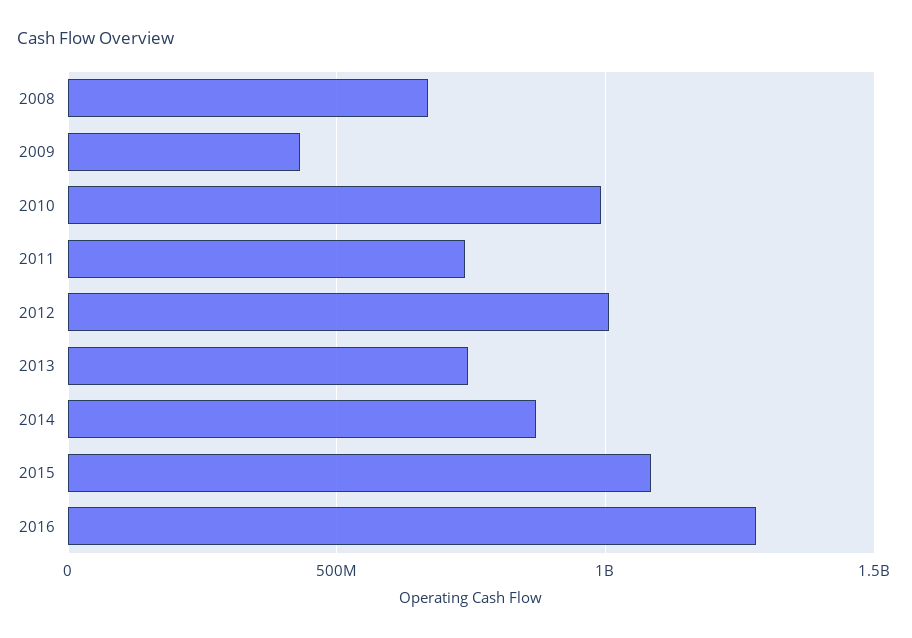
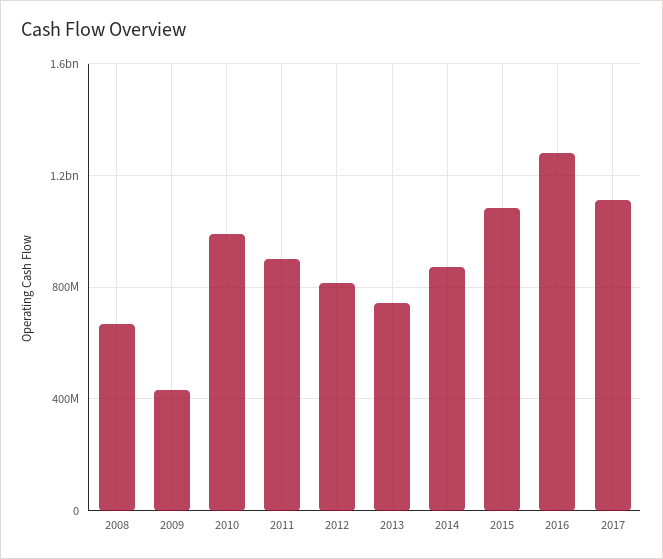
2011: 750000000 -> 900000000
2012: 1000000000 -> 800000000
2017: none -> 1100000000

